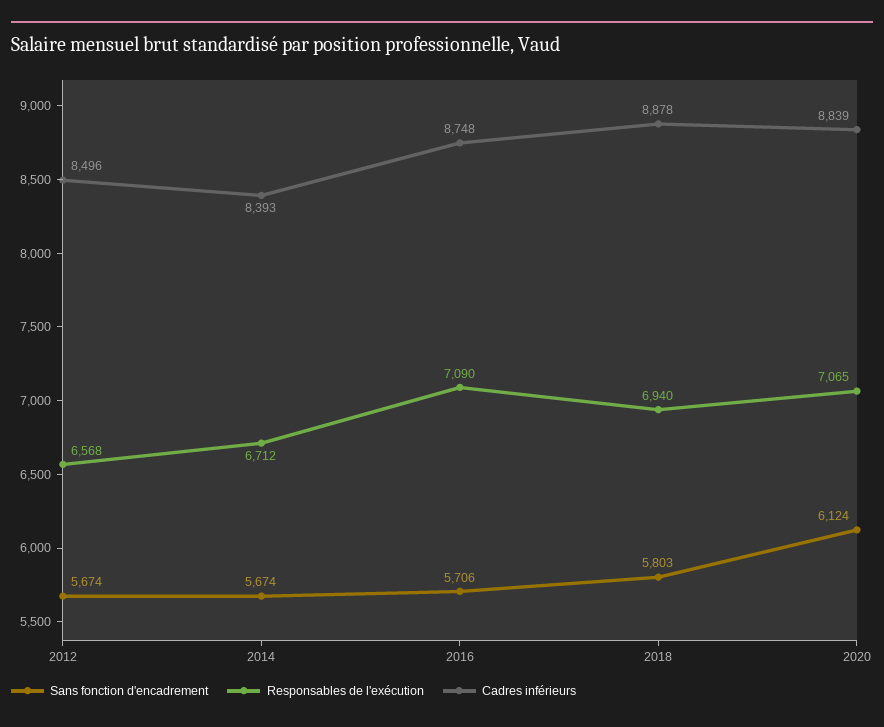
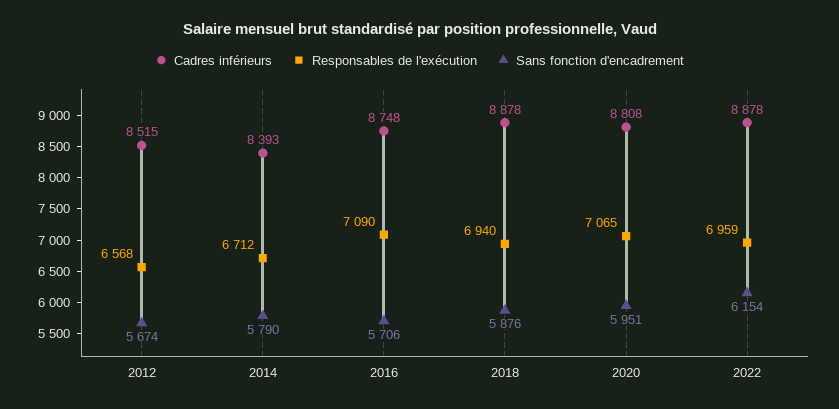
Cadres inférieurs, 2012: 8496 -> 8515
Sans fonction d'encadrement, 2014: 5674 -> 5790
Sans fonction d'encadrement, 2018: 5803 -> 5876
Sans fonction d'encadrement, 2020: 6124 -> 5951
Cadres inférieurs, 2020: 8839 -> 8808
Cadres inférieurs, 2022: none -> 8878
Responsables de l'exécution, 2022: none -> 6959
Sans fonction d'encadrement, 2022: none -> 6154

